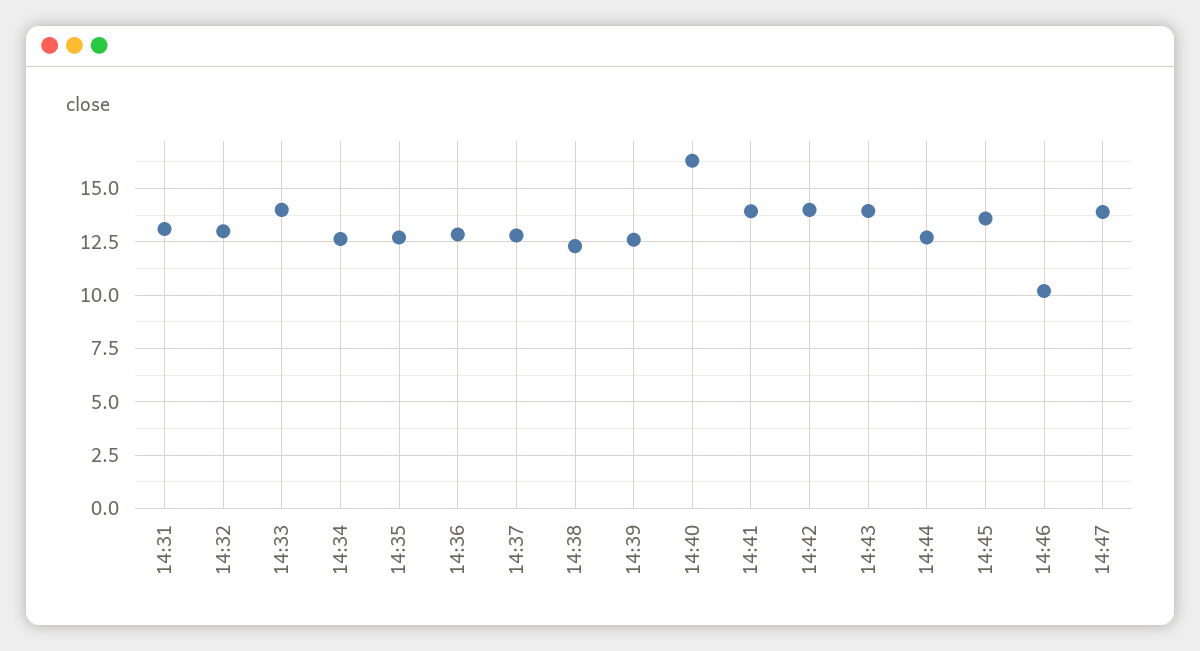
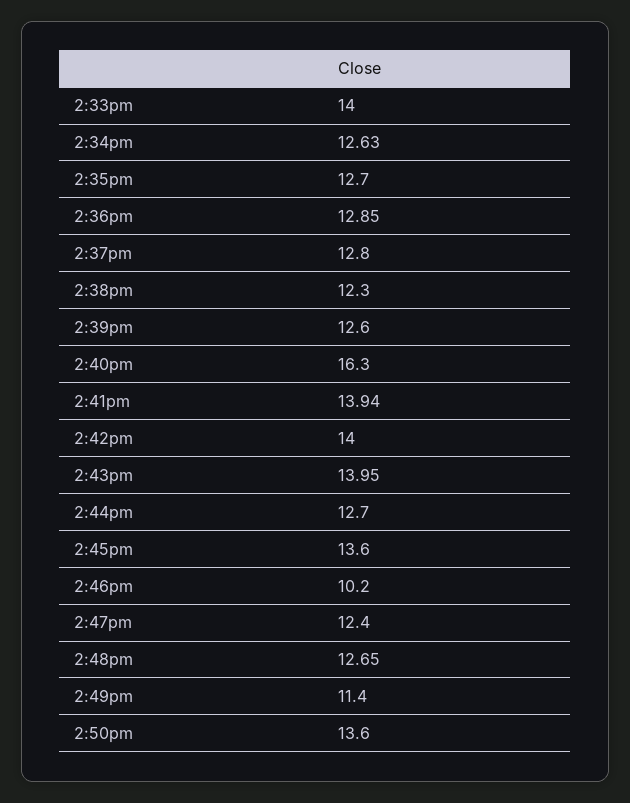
14:31: 13 -> none
14:32: 13 -> none
14:47: 14 -> 12.4
2:48pm: none -> 12.65
2:49pm: none -> 11.4
2:50pm: none -> 13.6

